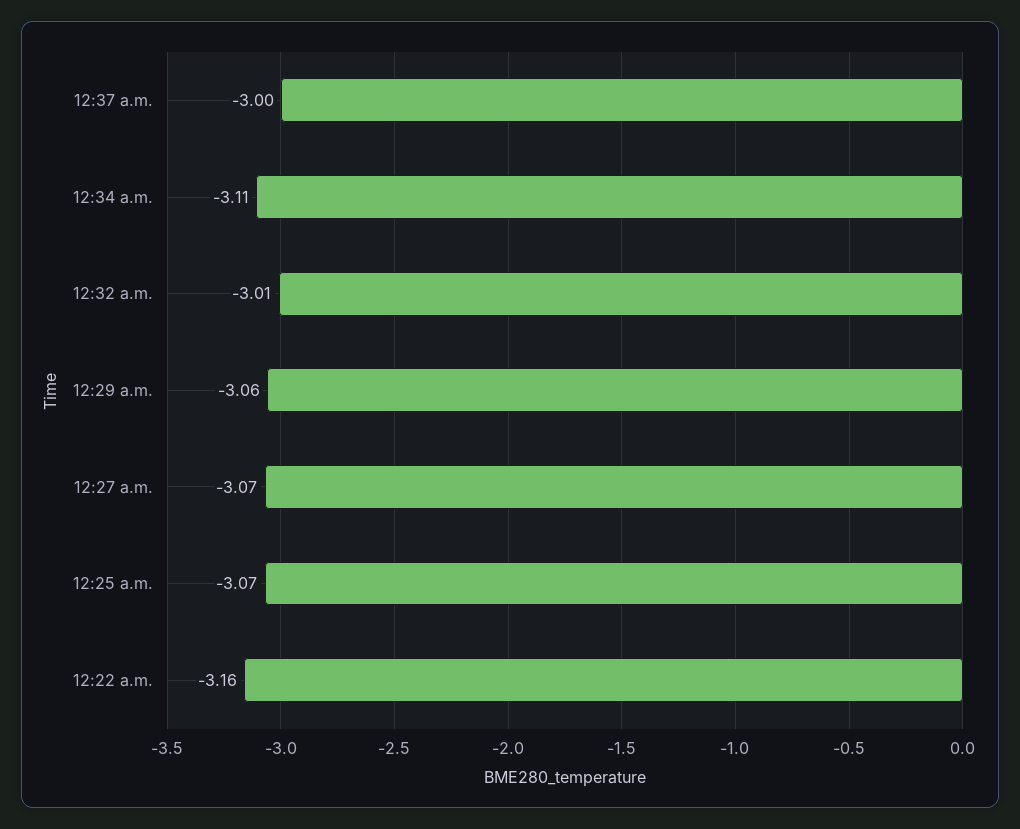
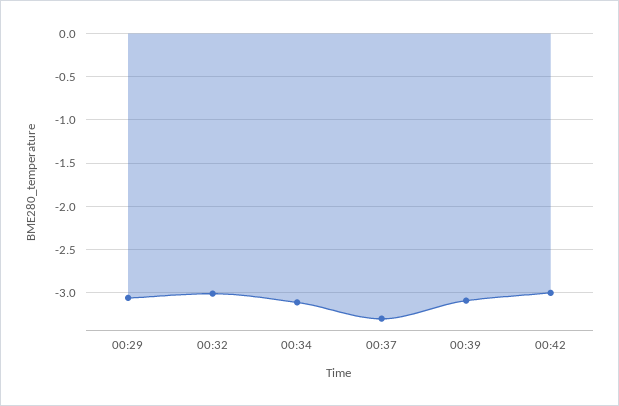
12:37 a.m.: -3 -> -3.3
12:27 a.m.: -3.07 -> none
12:25 a.m.: -3.07 -> none
12:22 a.m.: -3.16 -> none
00:39: none -> -3.1
00:42: none -> -3

